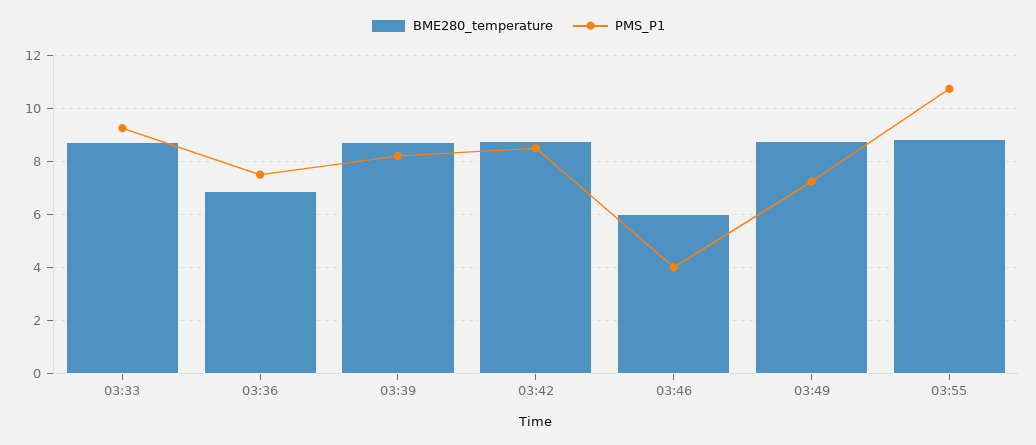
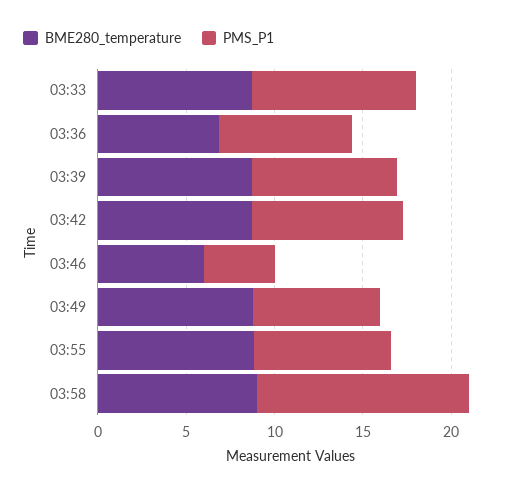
PMS_P1, 03:55: 10.75 -> 8
BME280_temperature, 03:58: none -> 9
PMS_P1, 03:58: none -> 12

